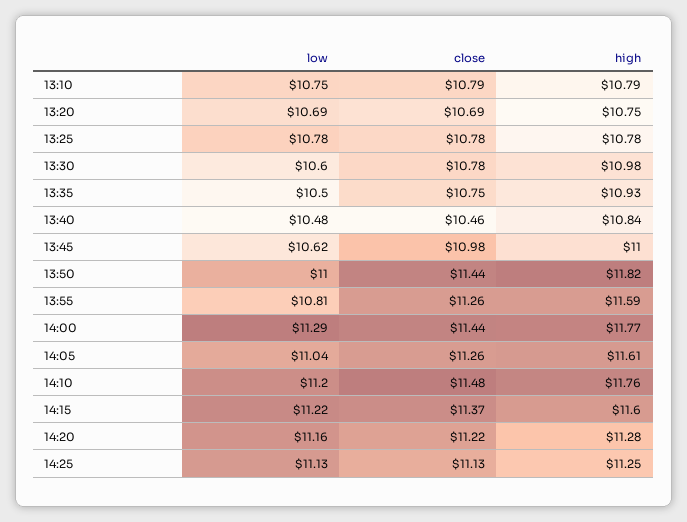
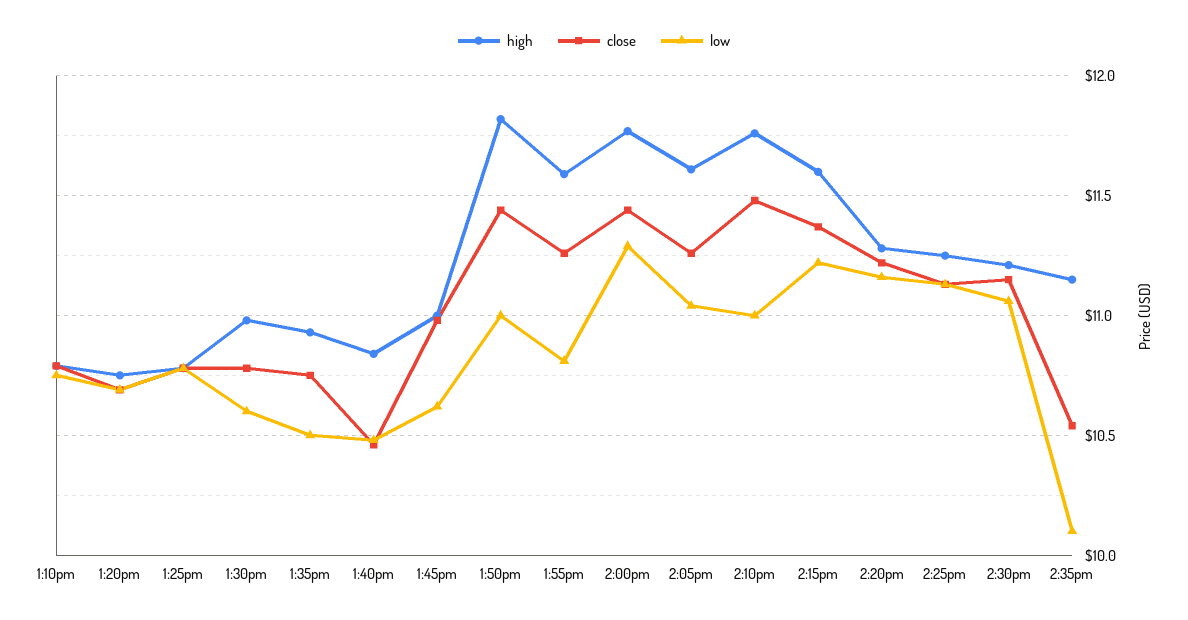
low, 14:10: 11.2 -> 11
high, 2:30pm: none -> 11.2
close, 2:30pm: none -> 11.15
low, 2:30pm: none -> 11.05
high, 2:35pm: none -> 11.15
close, 2:35pm: none -> 10.55
low, 2:35pm: none -> 10.1

